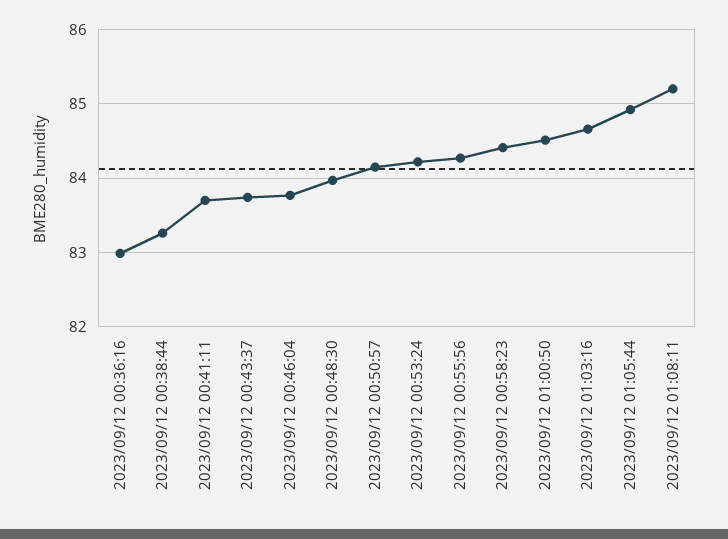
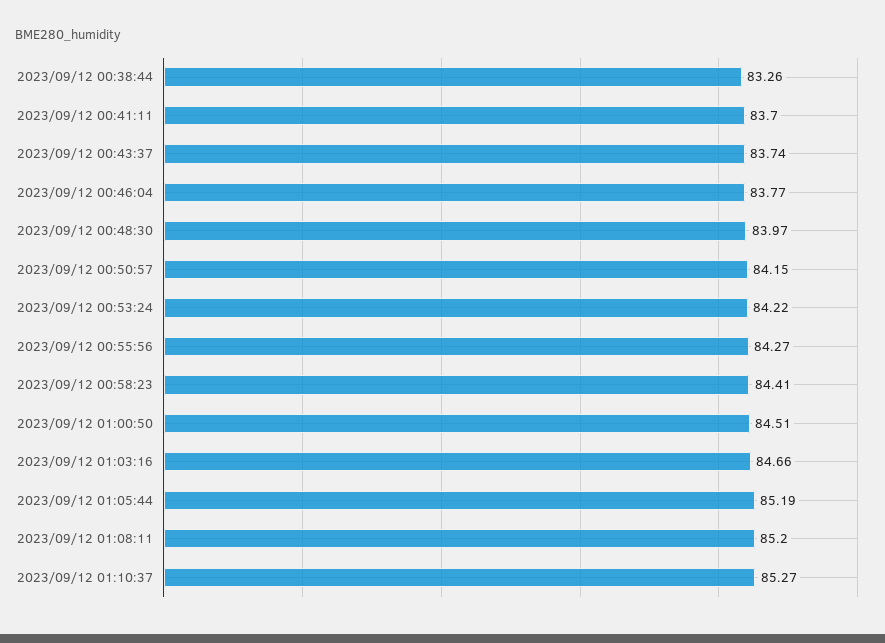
2023/09/12 00:36:16: 83 -> none
2023/09/12 01:05:44: 84.9 -> 85.19
2023/09/12 01:10:37: none -> 85.27

